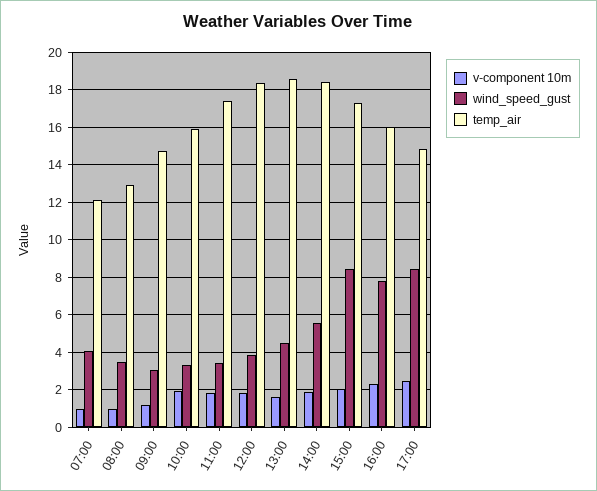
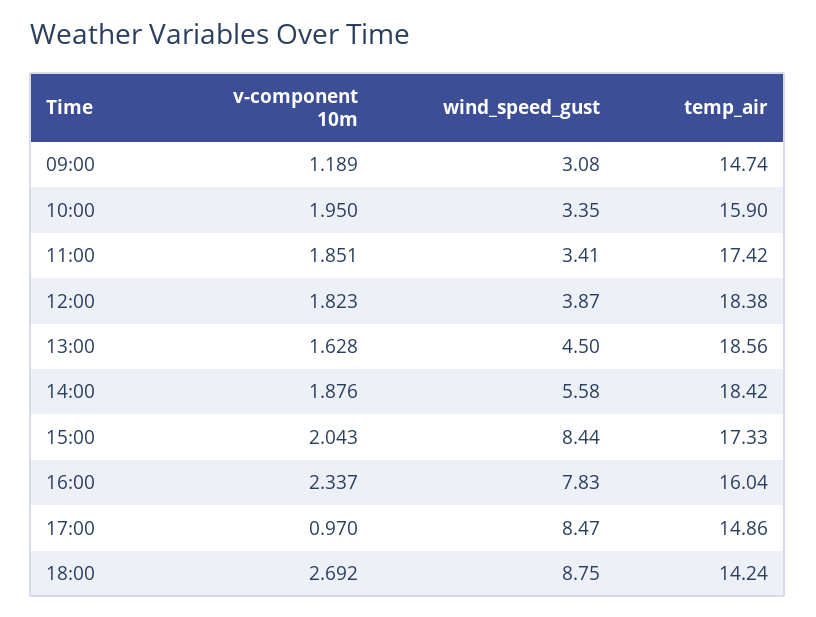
v-component 10m, 07:00: 1 -> none
wind_speed_gust, 07:00: 4 -> none
temp_air, 07:00: 12 -> none
v-component 10m, 08:00: 1 -> none
wind_speed_gust, 08:00: 3.5 -> none
temp_air, 08:00: 13 -> none
v-component 10m, 17:00: 2.5 -> 0.97
v-component 10m, 18:00: none -> 2.692
wind_speed_gust, 18:00: none -> 8.75
temp_air, 18:00: none -> 14.24

